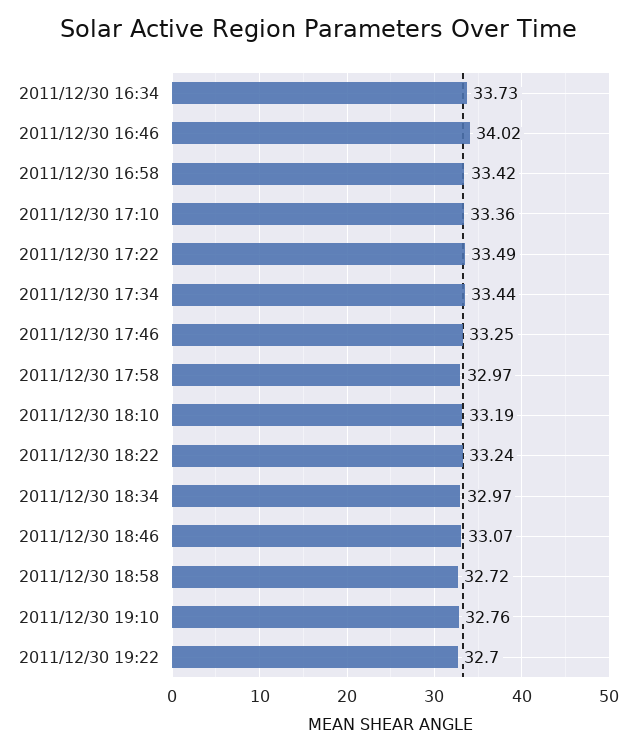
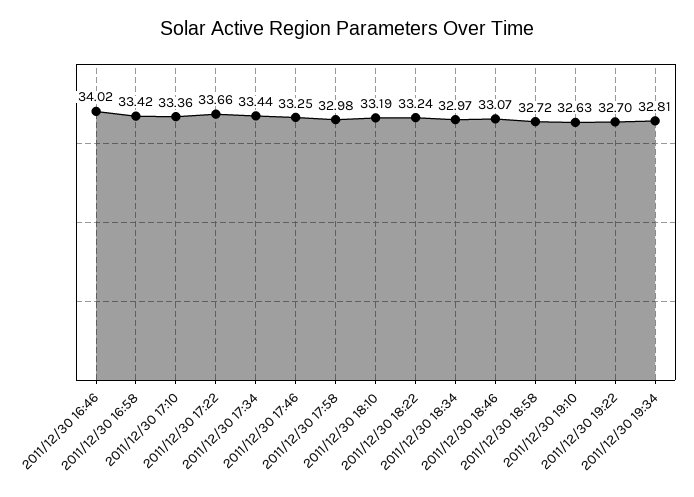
2011/12/30 16:34: 33.73 -> none
2011/12/30 17:22: 33.49 -> 33.66
2011/12/30 17:58: 32.97 -> 32.98
2011/12/30 19:10: 32.76 -> 32.63
2011/12/30 19:34: none -> 32.81

